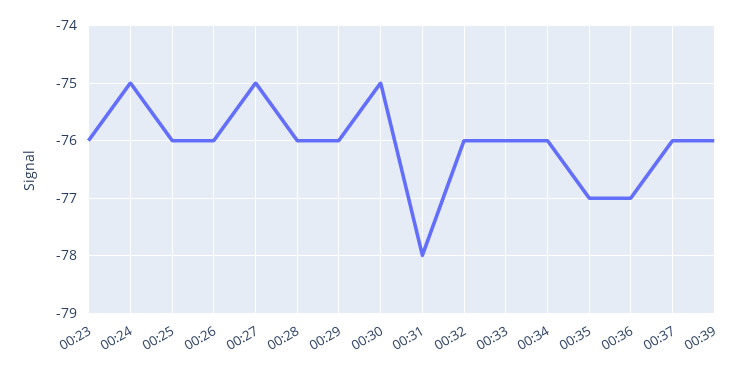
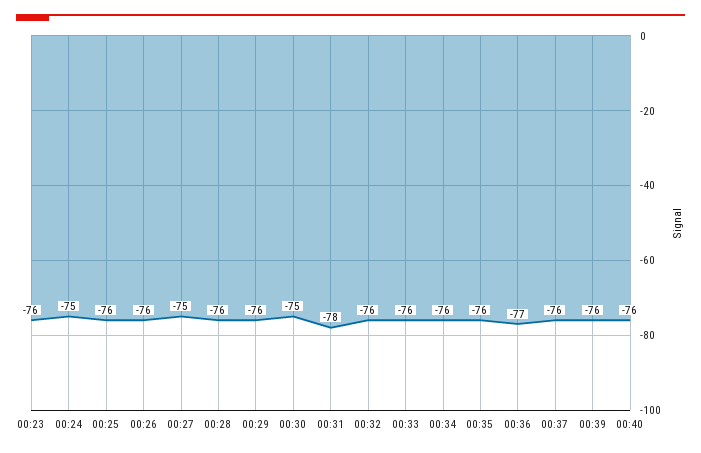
00:35: -77 -> -76
00:40: none -> -76

